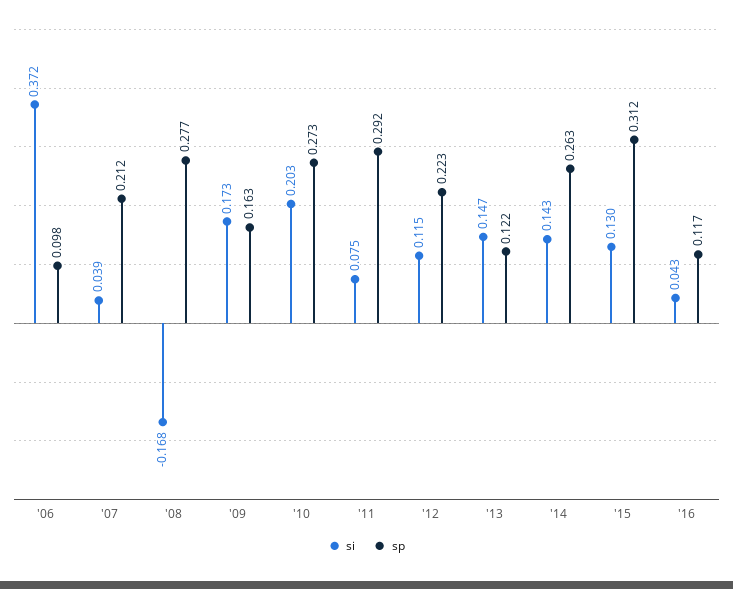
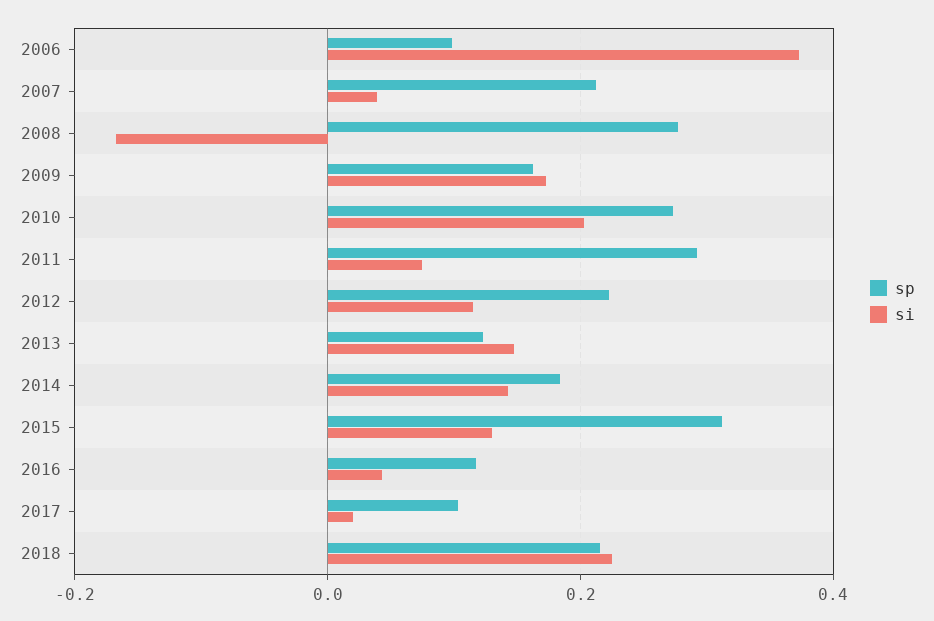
sp, '14: 0.263 -> 0.18
sp, 2017: none -> 0.1
si, 2017: none -> 0.02
sp, 2018: none -> 0.22
si, 2018: none -> 0.22

